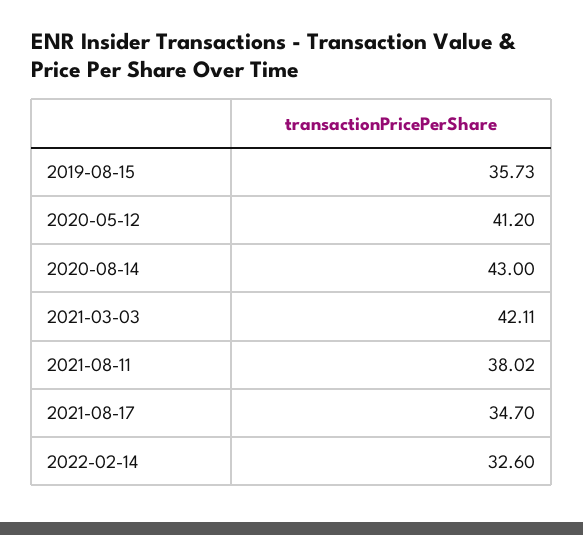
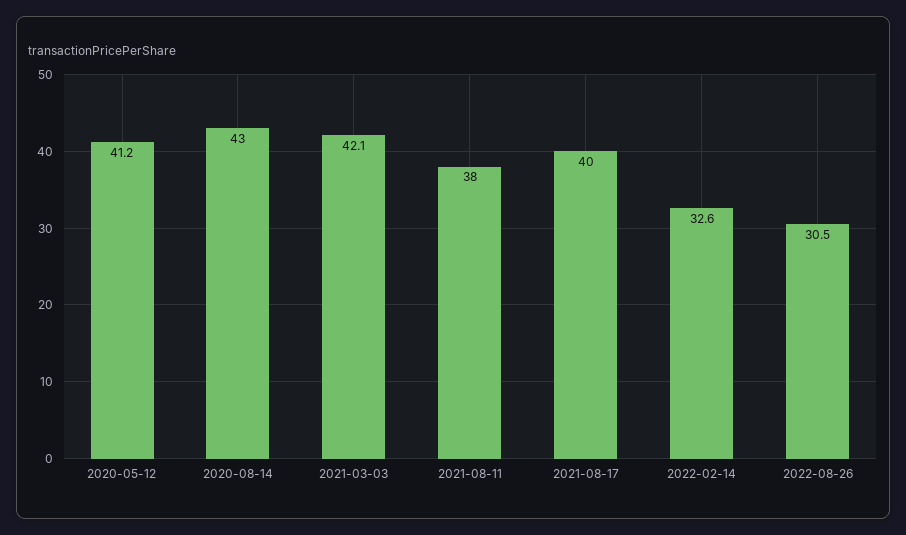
2019-08-15: 35.73 -> none
2021-08-17: 34.7 -> 40
2022-08-26: none -> 30.5

